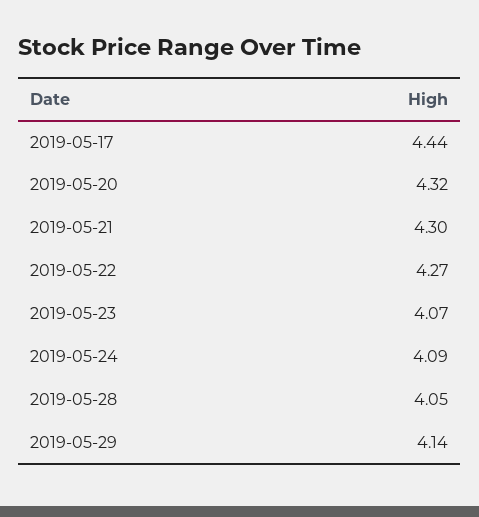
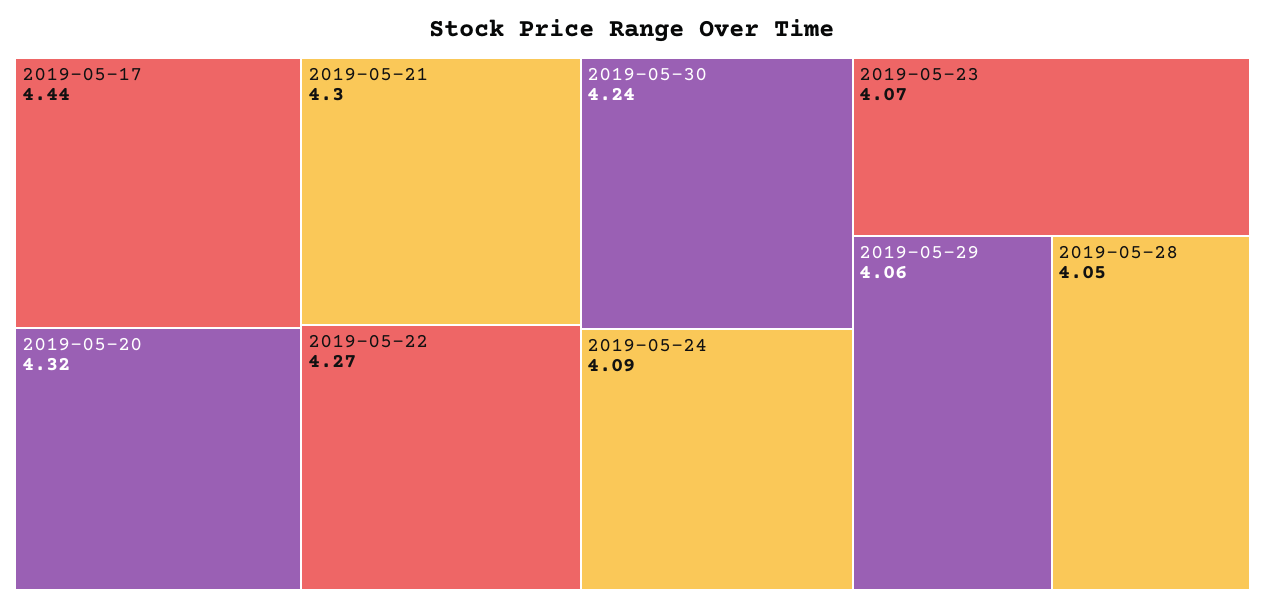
2019-05-29: 4.14 -> 4.06
2019-05-30: none -> 4.24

